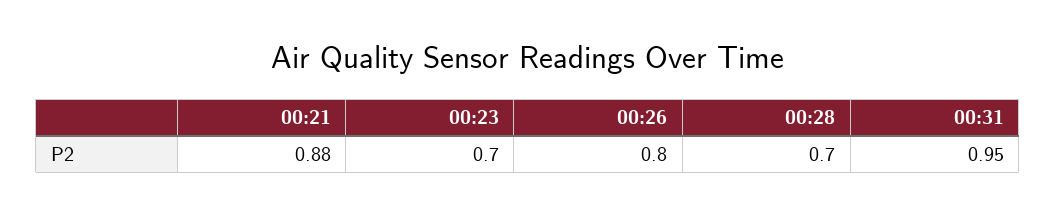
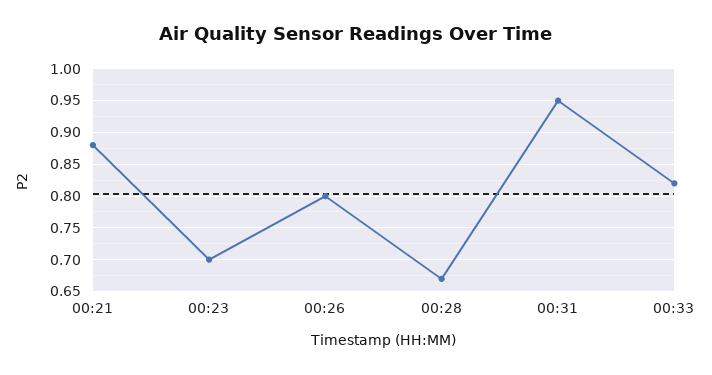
00:28: 0.7 -> 0.67
00:33: none -> 0.82

